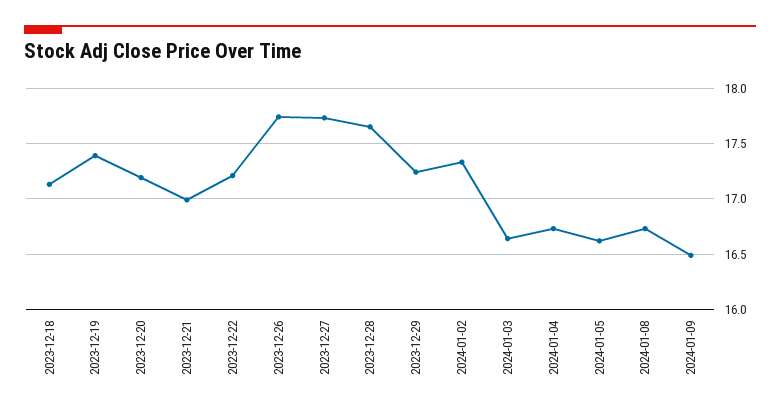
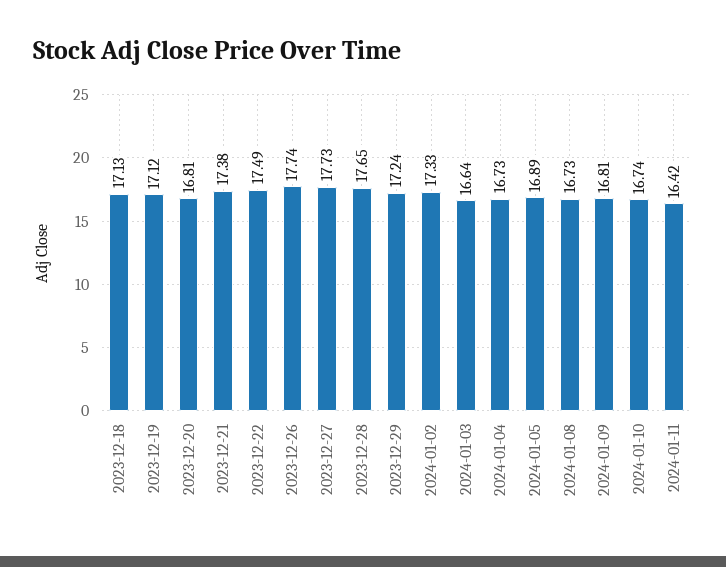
2023-12-19: 17.4 -> 17.12
2023-12-20: 17.2 -> 16.81
2023-12-21: 17 -> 17.38
2023-12-22: 17.2 -> 17.49
2024-01-05: 16.6 -> 16.89
2024-01-09: 16.5 -> 16.81
2024-01-10: none -> 16.74
2024-01-11: none -> 16.42

